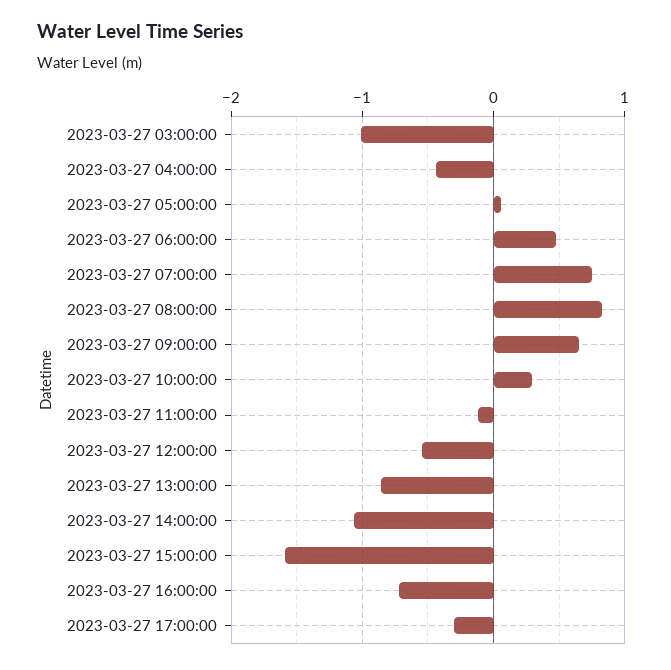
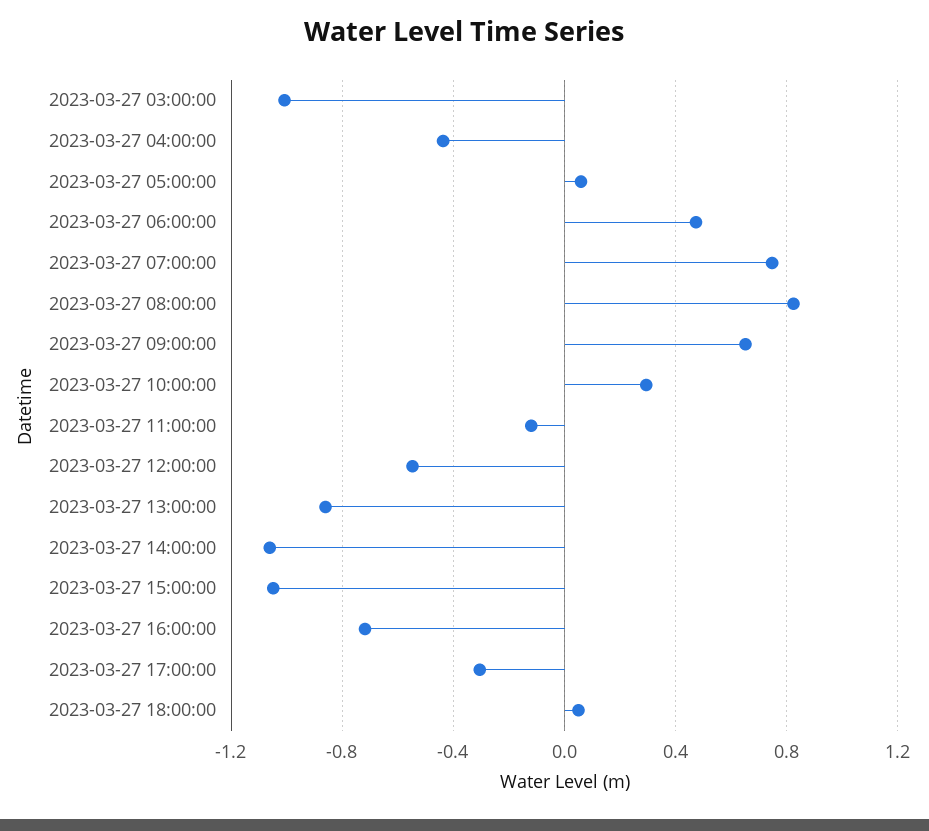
2023-03-27 15:00:00: -1.6 -> -1.05
2023-03-27 18:00:00: none -> 0.05

